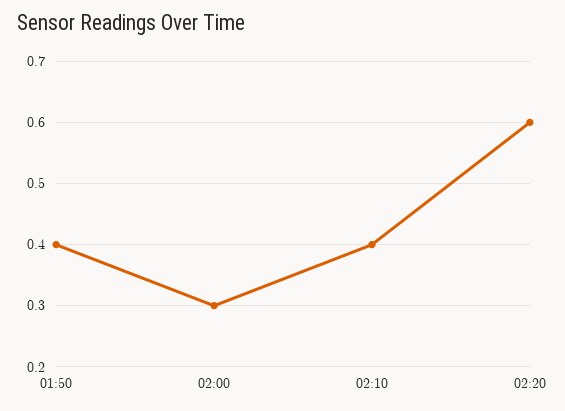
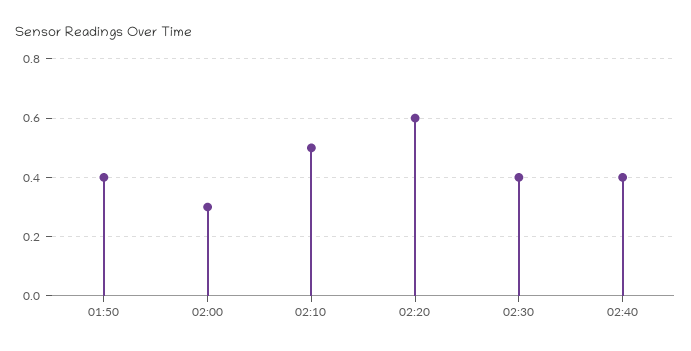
02:10: 0.4 -> 0.5
02:30: none -> 0.4
02:40: none -> 0.4

